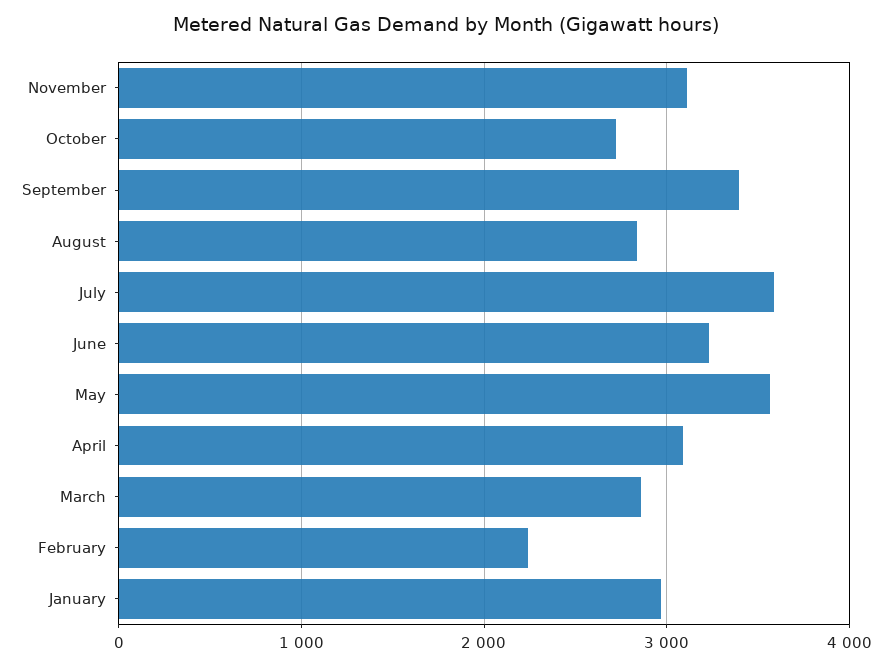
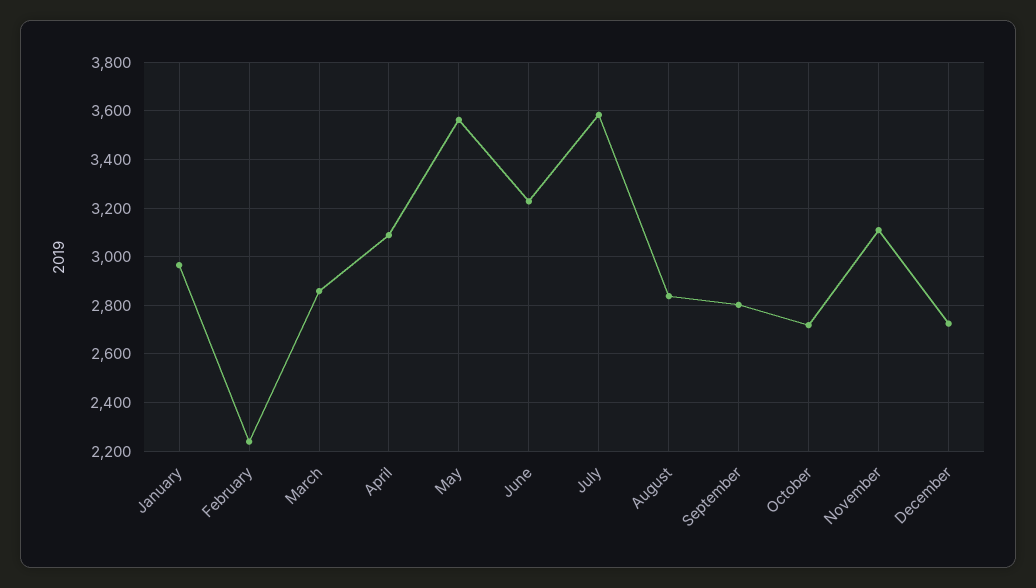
September: 3400 -> 2800
December: none -> 2725

